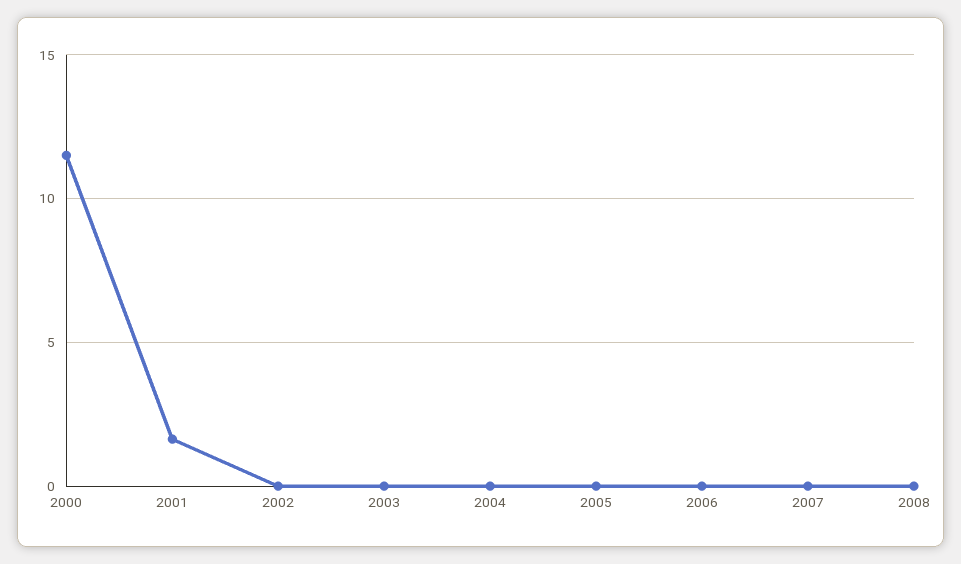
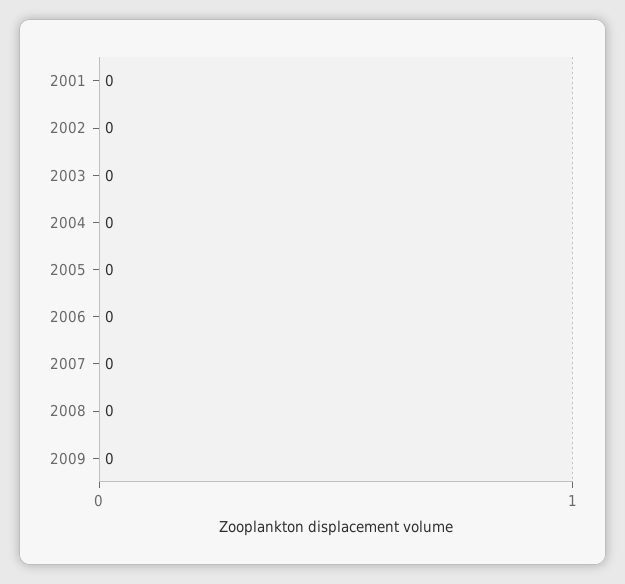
2000: 11.5 -> none
2001: 1.5 -> 0
2009: none -> 0

